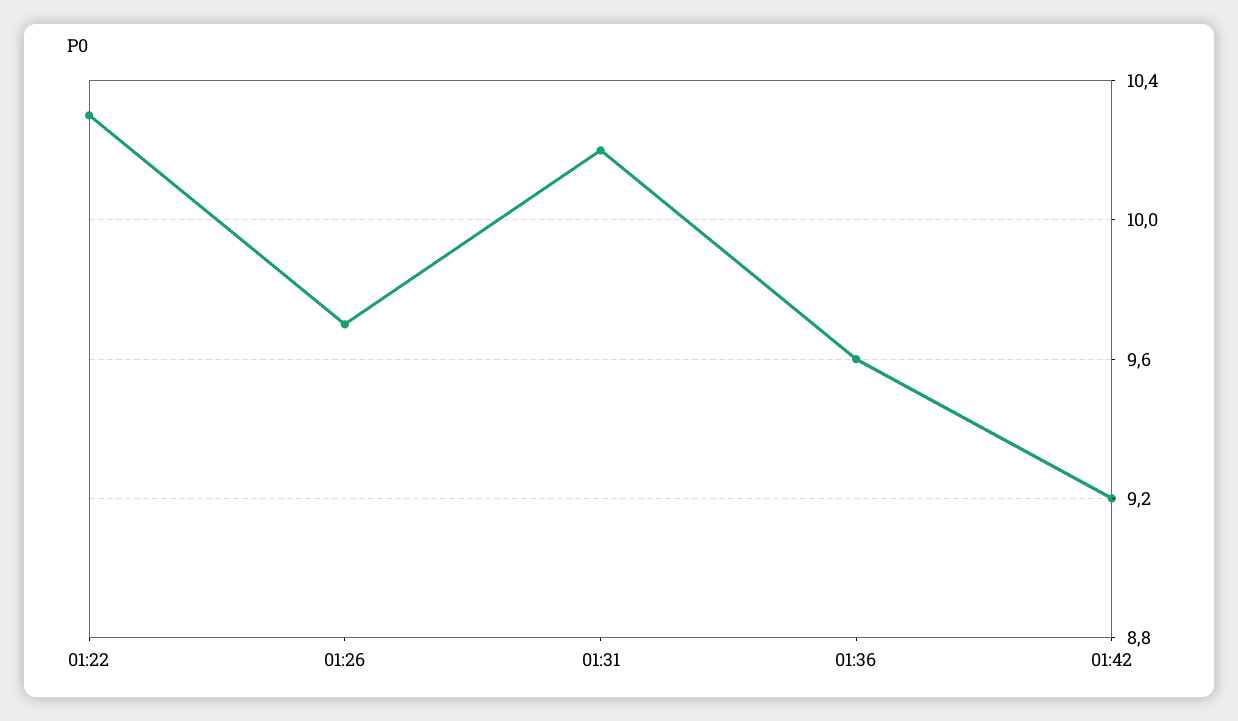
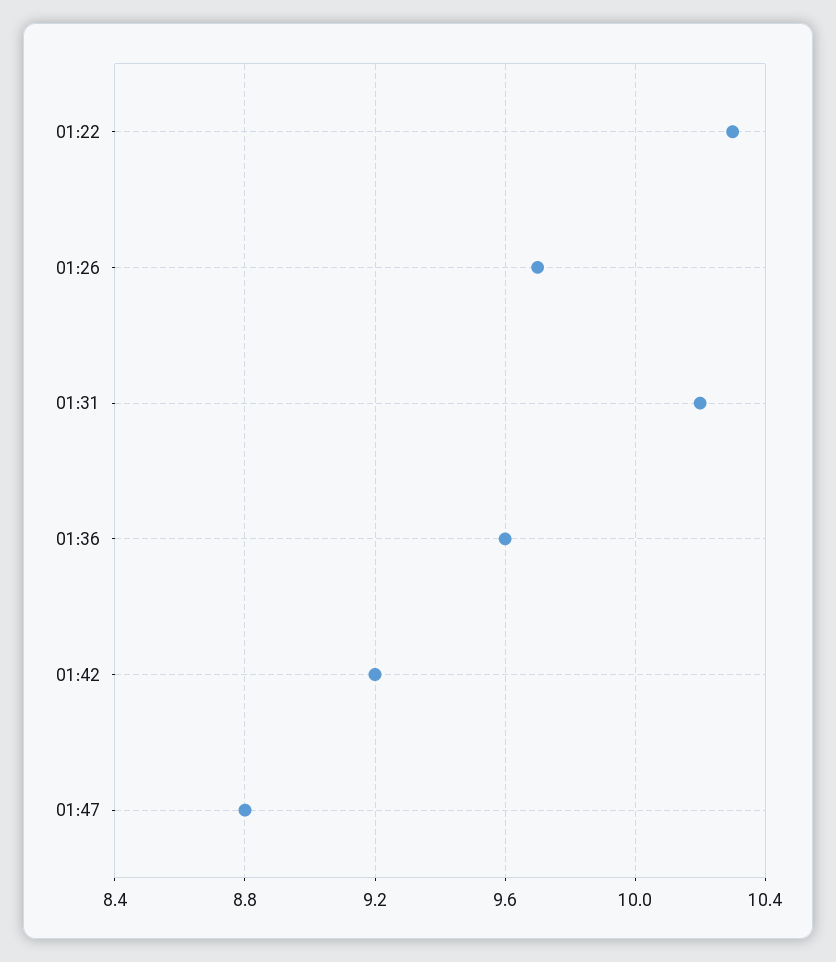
01:47: none -> 8.8

